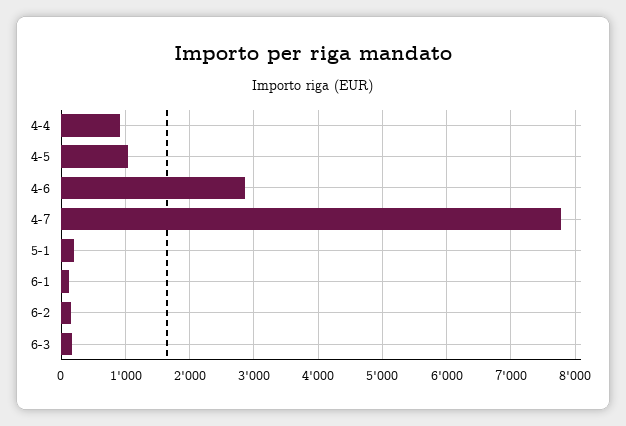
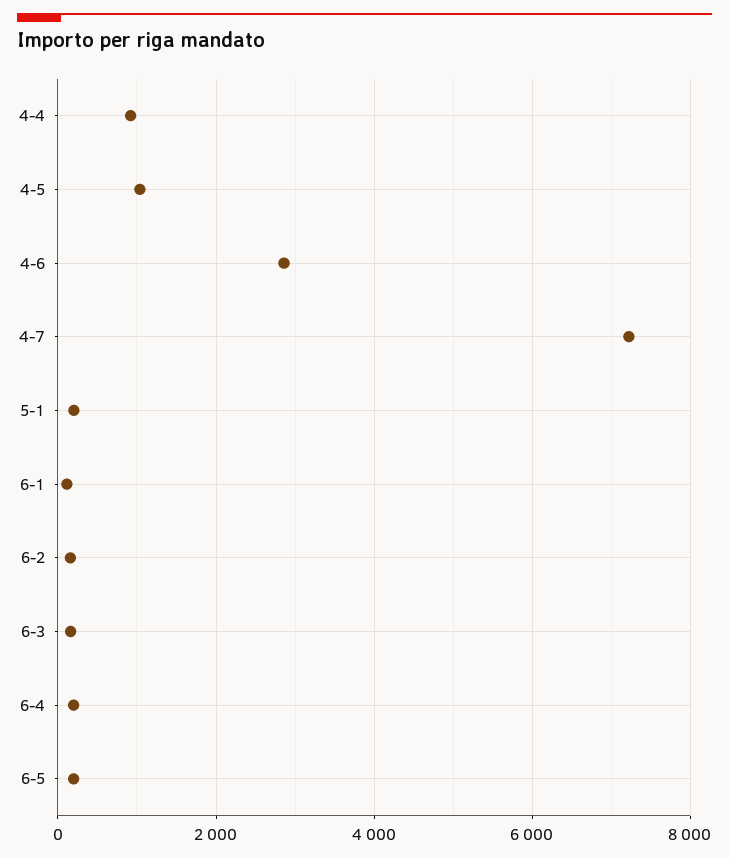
4-7: 7800 -> 7200
6-4: none -> 200
6-5: none -> 200

